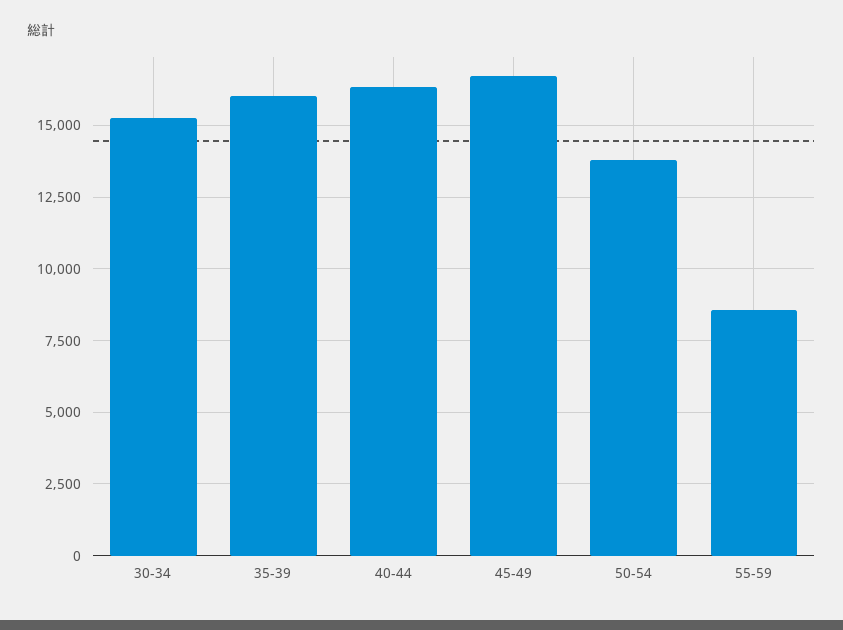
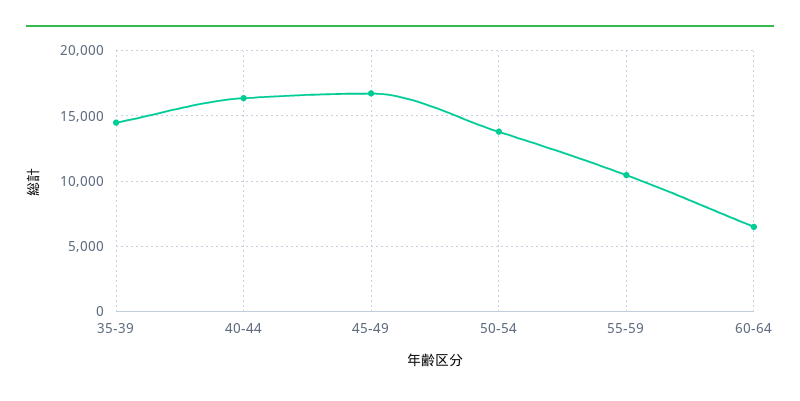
30-34: 15250 -> none
35-39: 16000 -> 14500
55-59: 8500 -> 10500
60-64: none -> 6500

